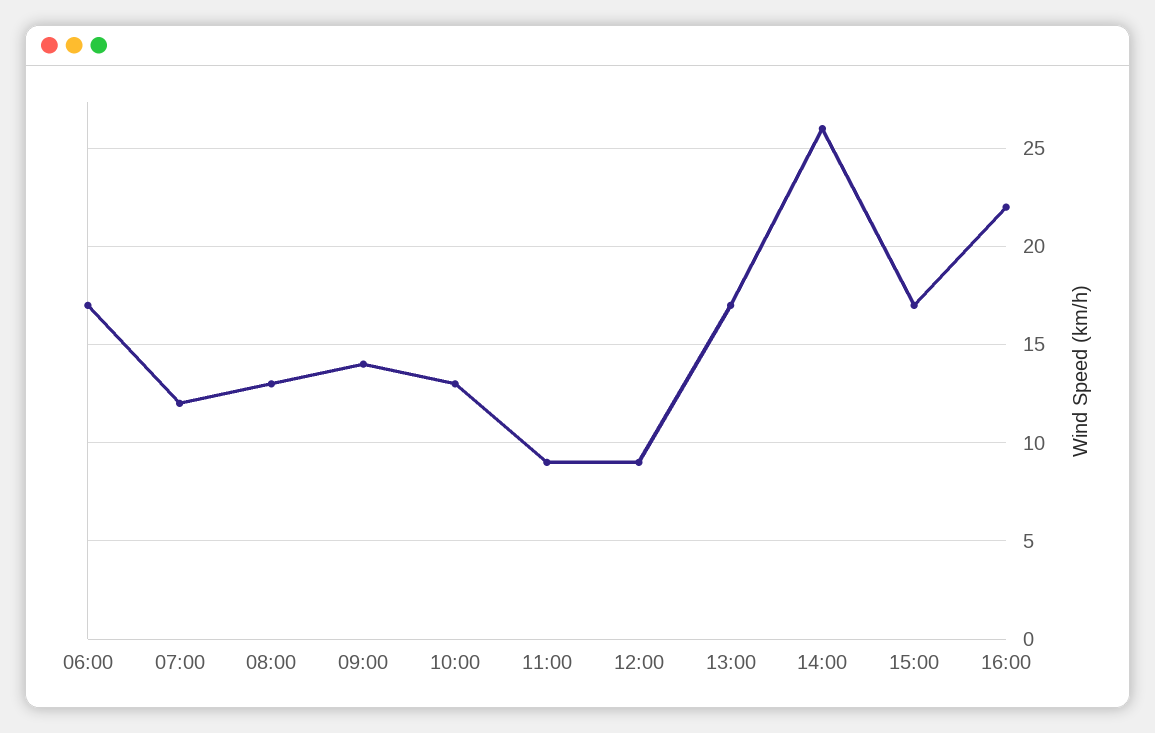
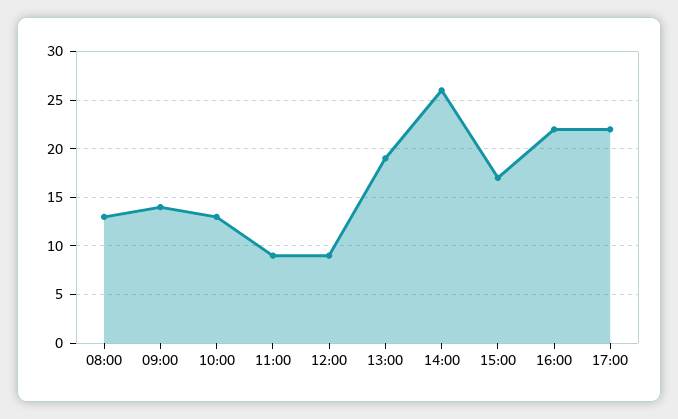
06:00: 17 -> none
07:00: 12 -> none
13:00: 17 -> 19
17:00: none -> 22

